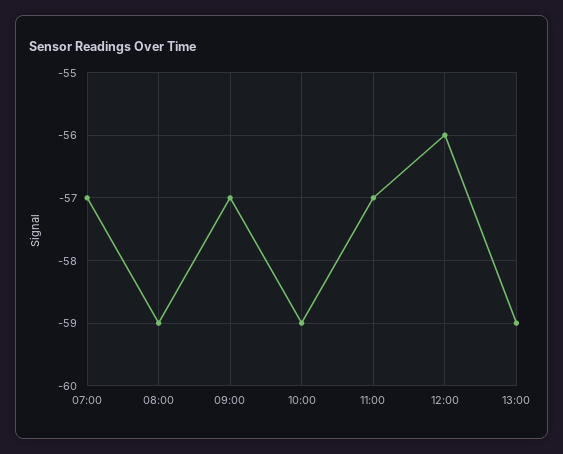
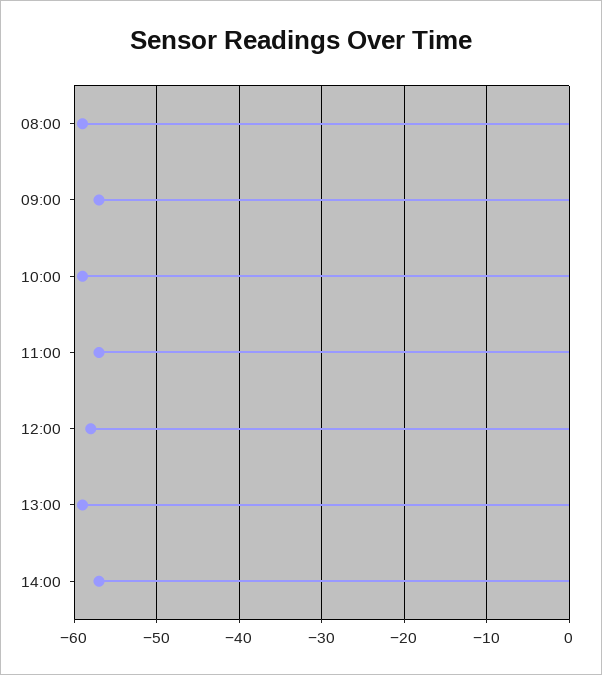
07:00: -57 -> none
12:00: -56 -> -58
14:00: none -> -57

